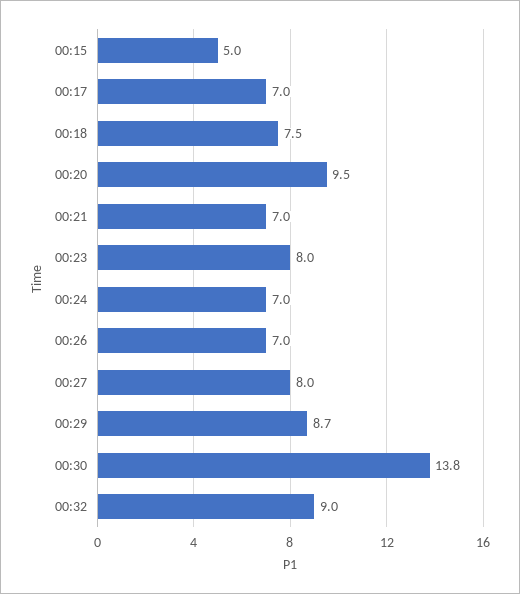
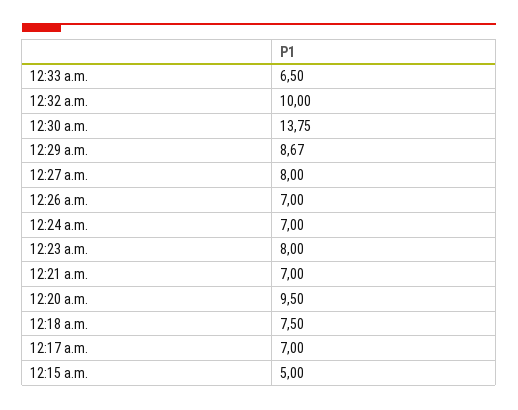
00:32: 9 -> 10
12:33 a.m.: none -> 6.5

